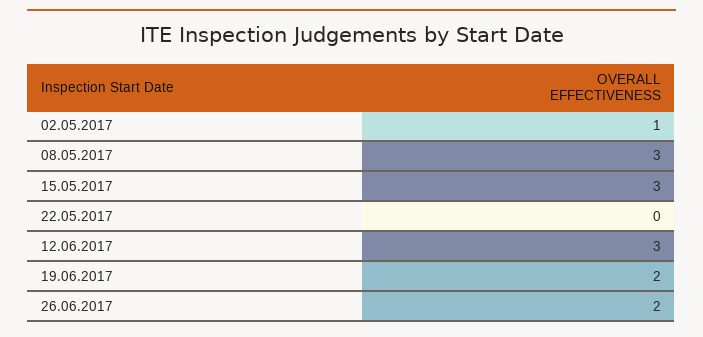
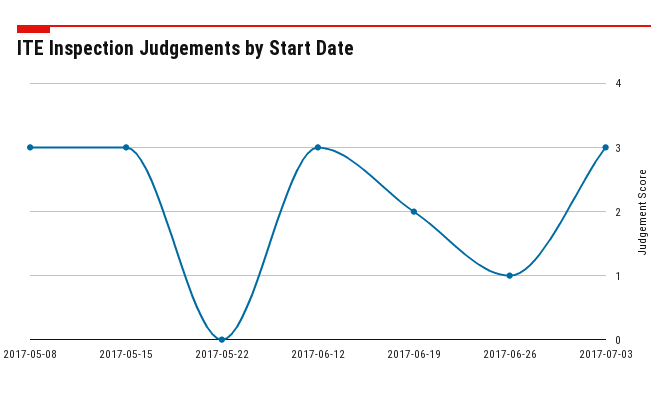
02.05.2017: 1 -> none
26.06.2017: 2 -> 1
2017-07-03: none -> 3

